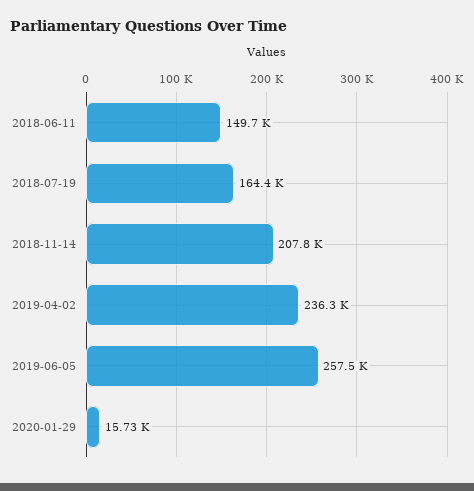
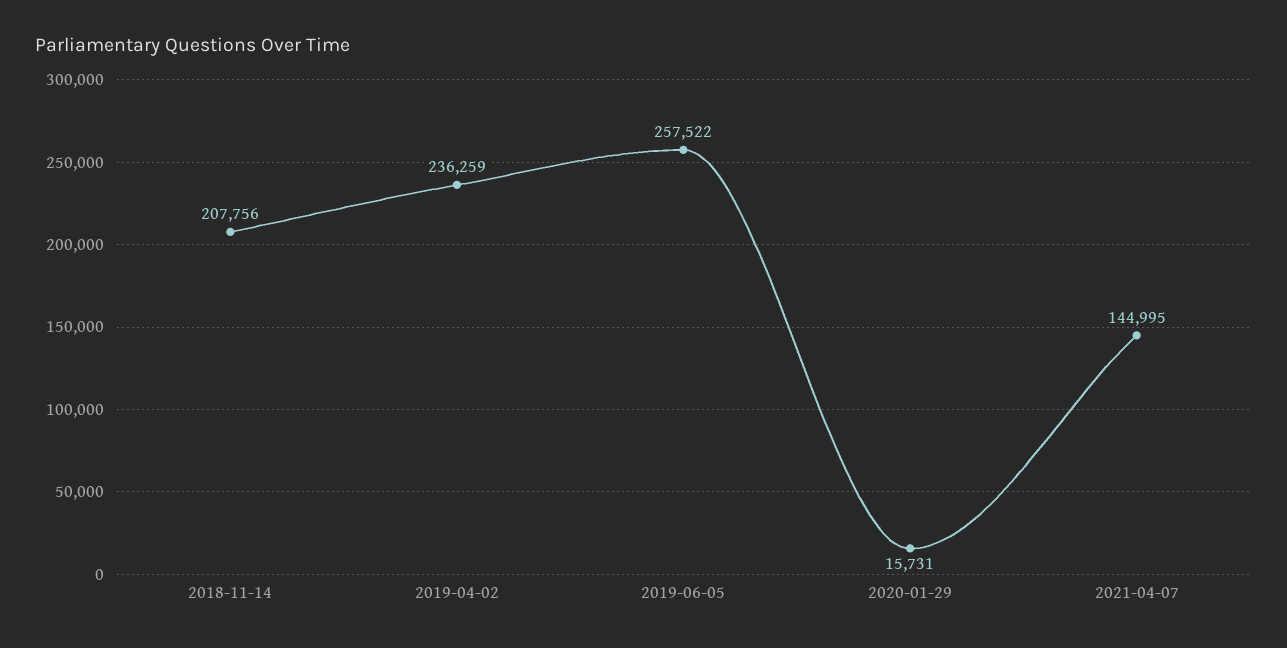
2018-06-11: 149700 -> none
2018-07-19: 164400 -> none
2021-04-07: none -> 144995

